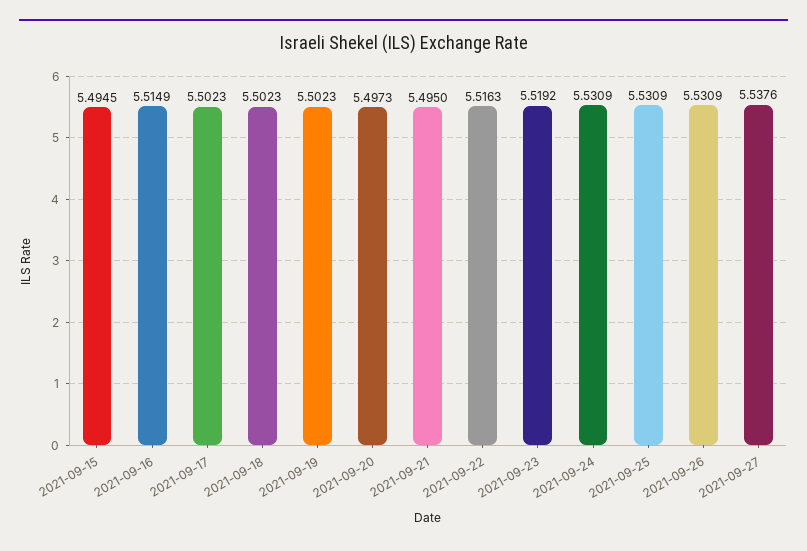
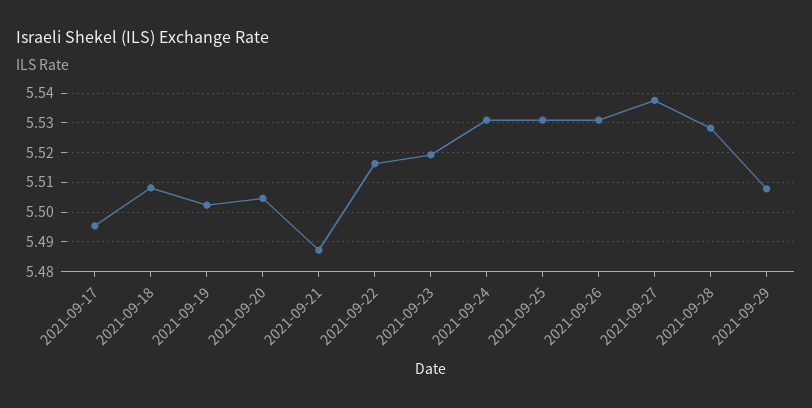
2021-09-15: 5.4945 -> none
2021-09-16: 5.5149 -> none
2021-09-17: 5.5023 -> 5.495
2021-09-18: 5.5023 -> 5.5075
2021-09-20: 5.4973 -> 5.505
2021-09-21: 5.495 -> 5.4875
2021-09-28: none -> 5.5275
2021-09-29: none -> 5.5075

